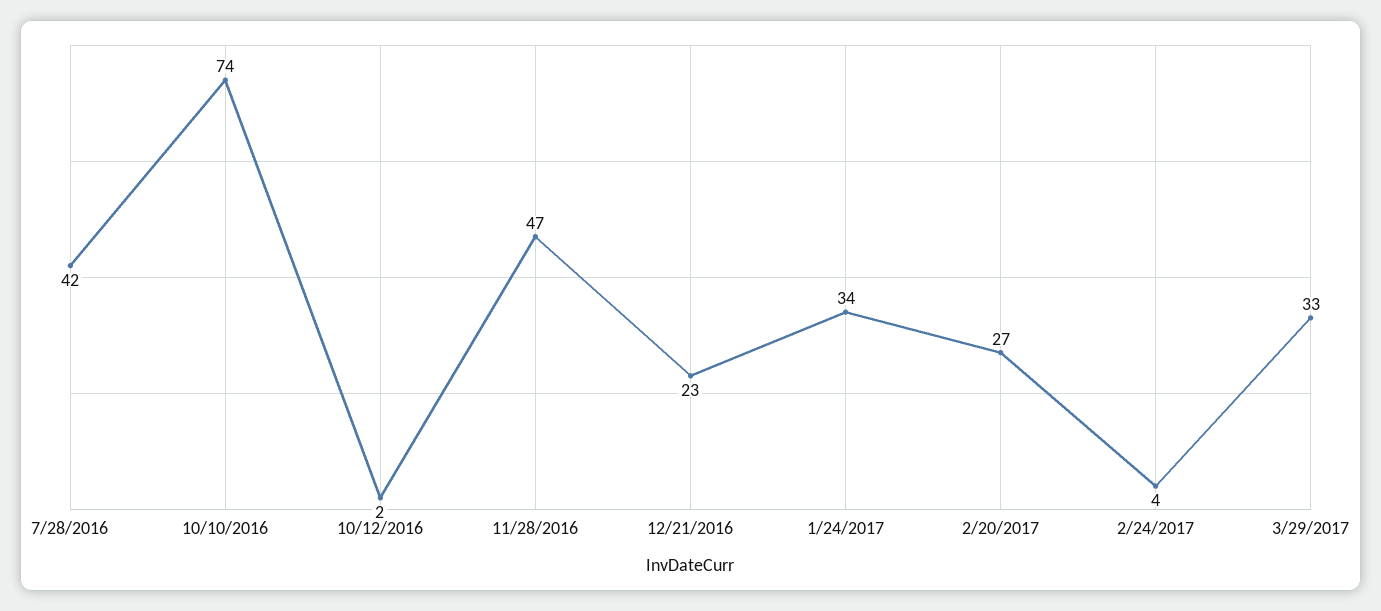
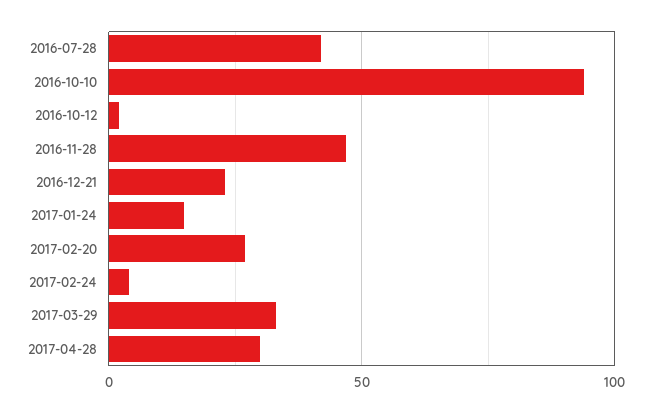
10/10/2016: 74 -> 95
1/24/2017: 34 -> 15
2017-04-28: none -> 30

